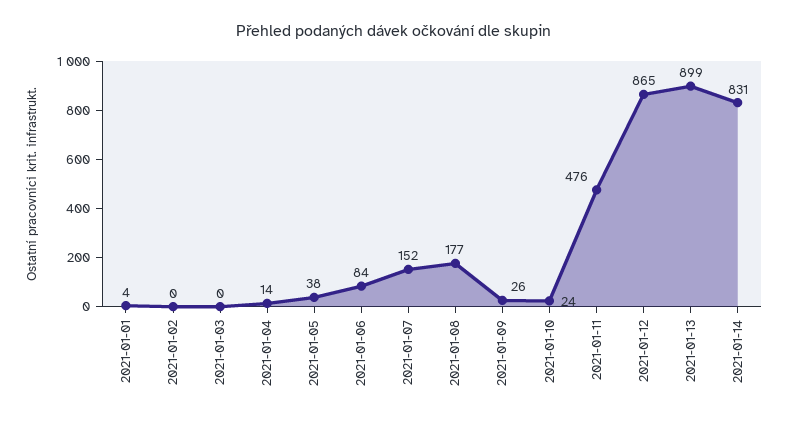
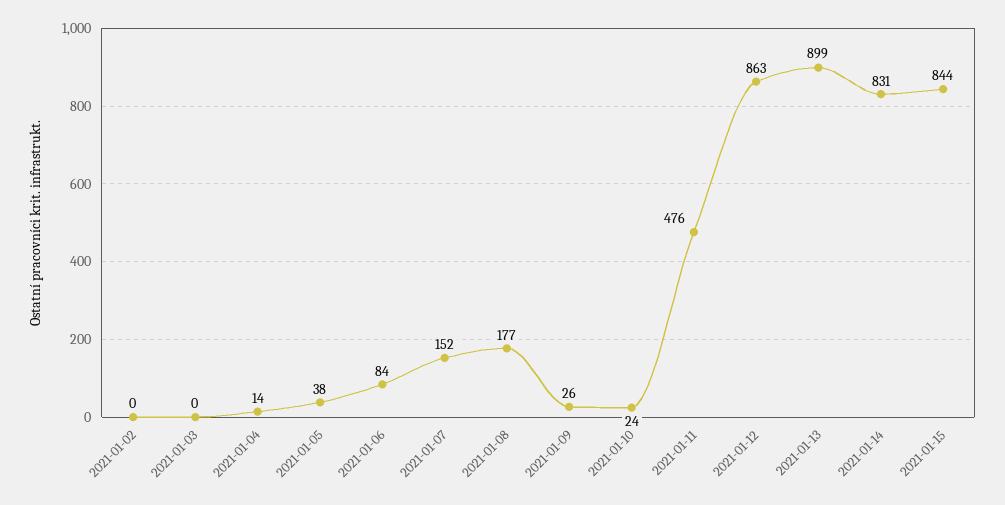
2021-01-01: 4 -> none
2021-01-12: 865 -> 863
2021-01-15: none -> 844

